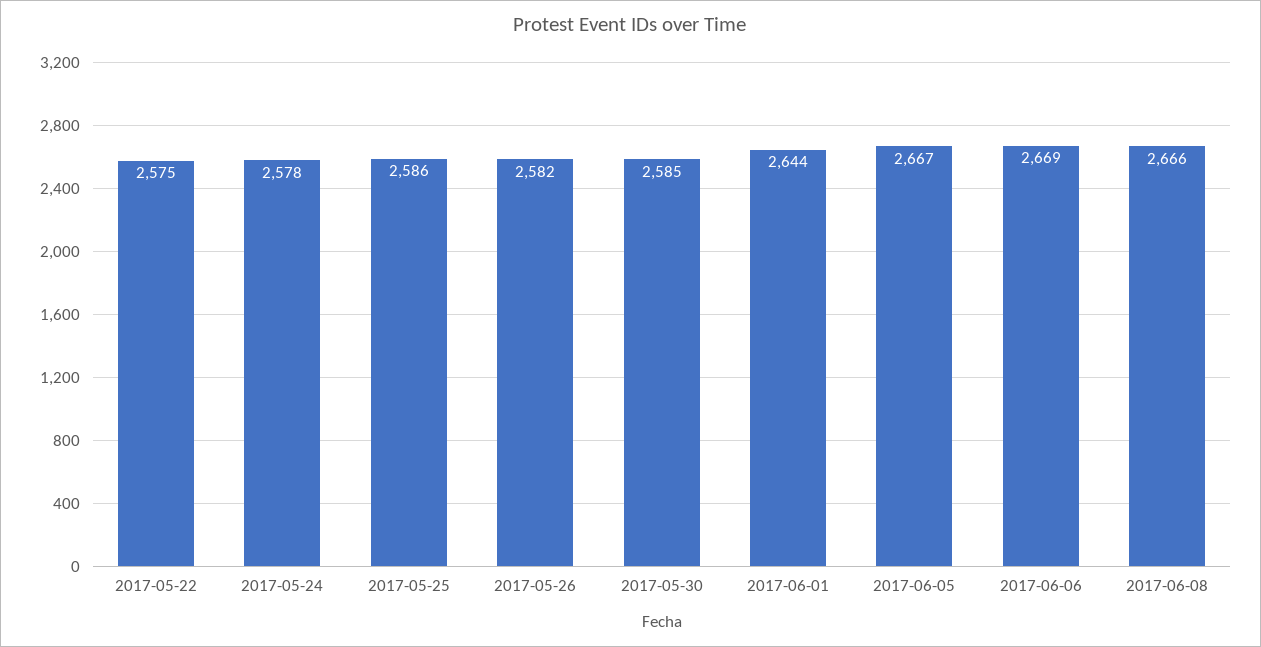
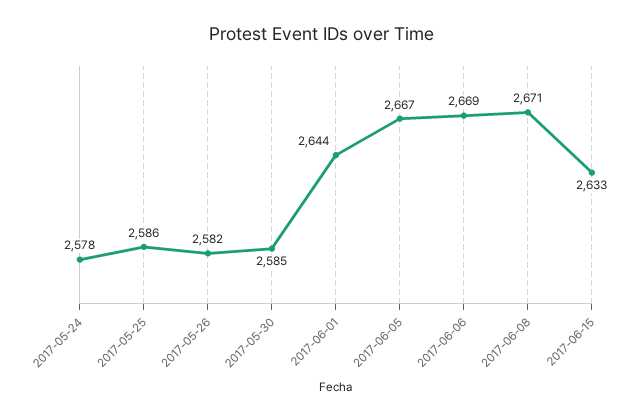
2017-05-22: 2575 -> none
2017-06-08: 2666 -> 2671
2017-06-15: none -> 2633

